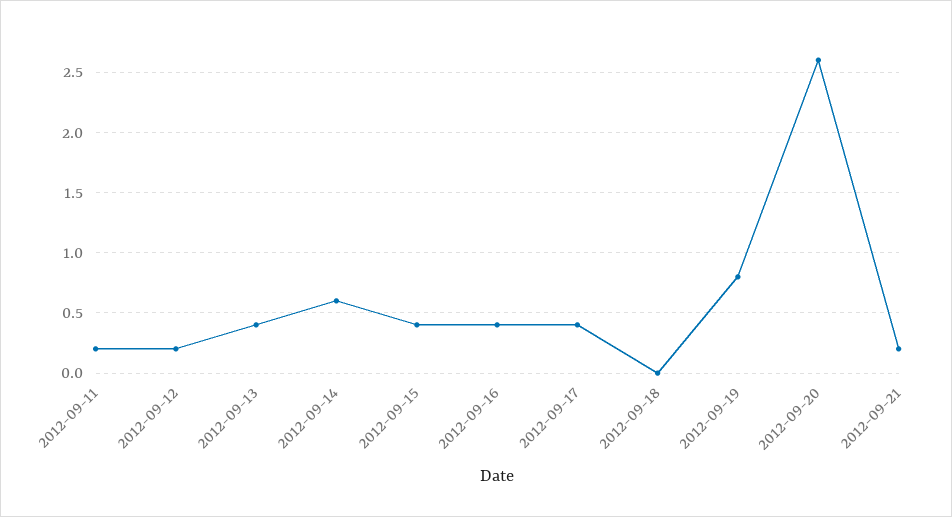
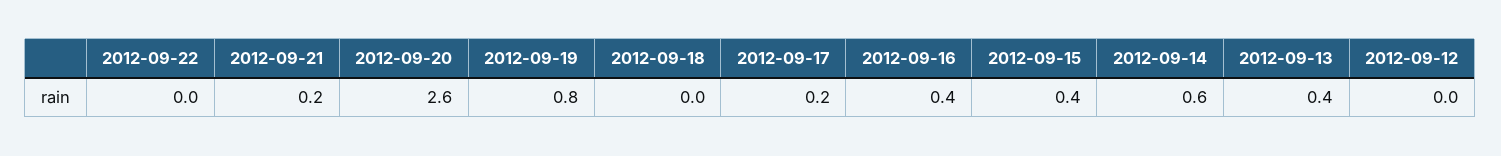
2012-09-11: 0.2 -> none
2012-09-12: 0.2 -> 0
2012-09-17: 0.4 -> 0.2
2012-09-22: none -> 0

